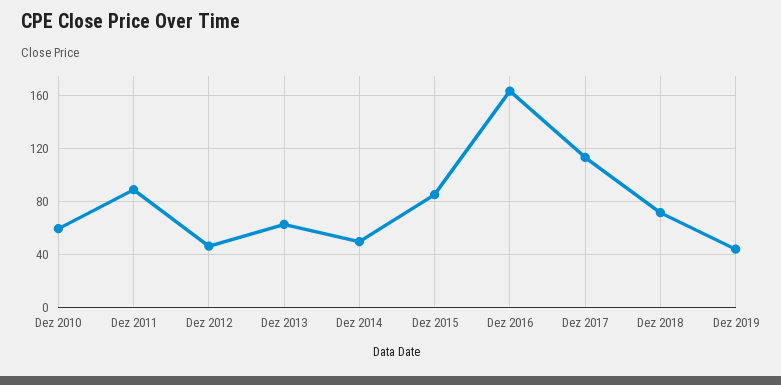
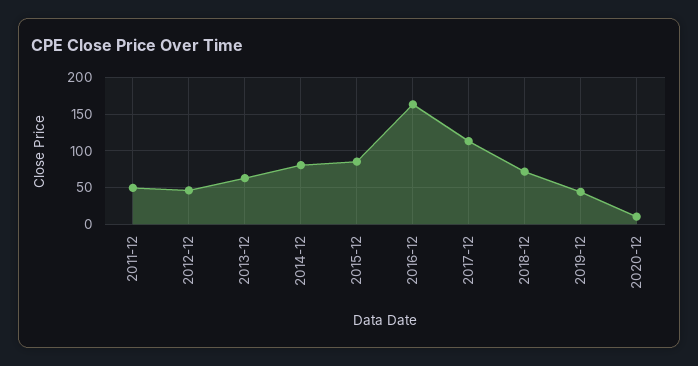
Dez 2010: 60 -> none
Dez 2011: 90 -> 50
Dez 2014: 50 -> 80
2020-12: none -> 10

